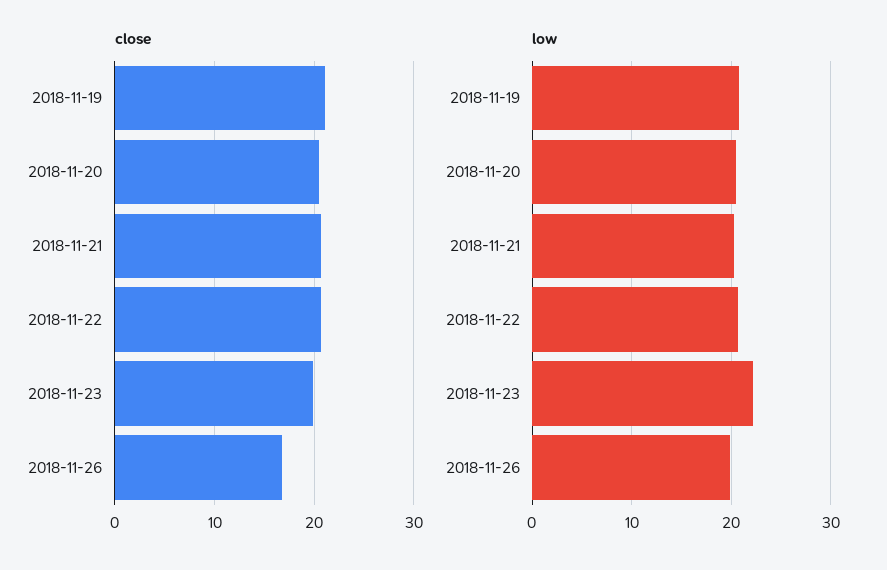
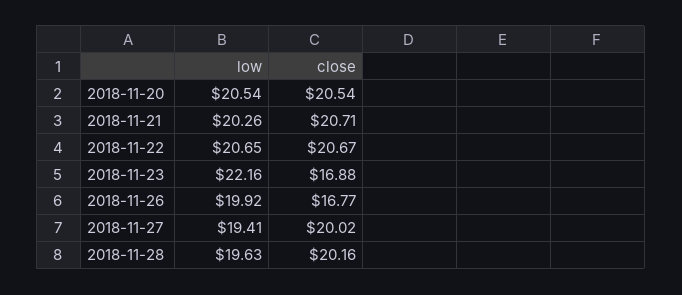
close, 2018-11-19: 21 -> none
close, 2018-11-23: 20 -> 16.88
low, 2018-11-19: 21 -> none
low, 2018-11-27: none -> 19.41
close, 2018-11-27: none -> 20.02
low, 2018-11-28: none -> 19.63
close, 2018-11-28: none -> 20.16

